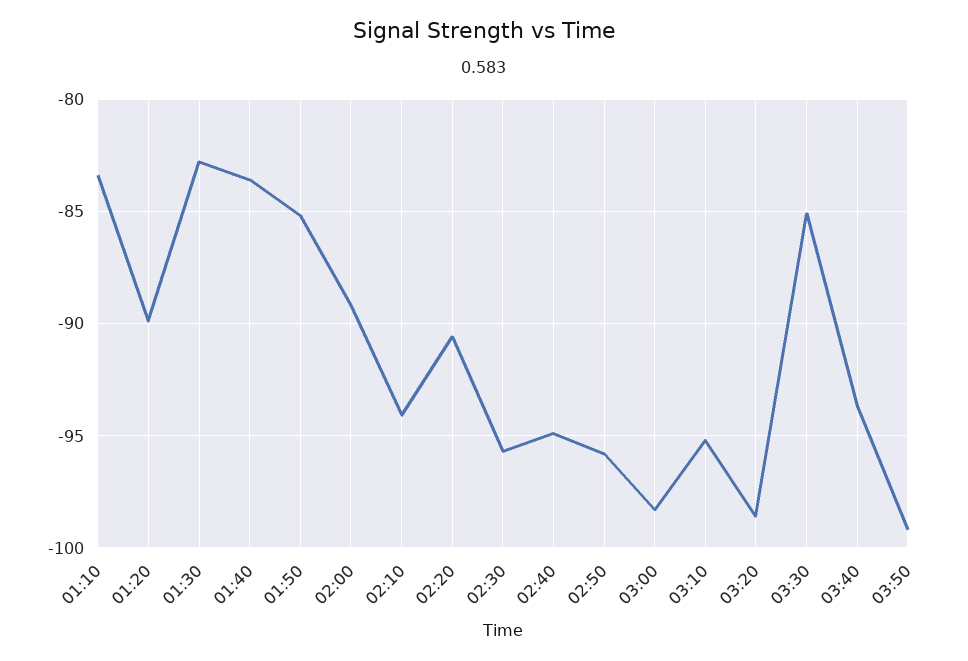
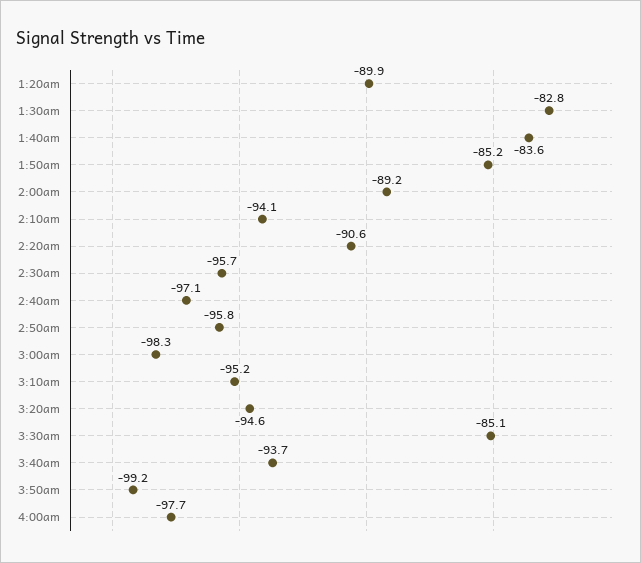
01:10: -83.5 -> none
02:40: -95 -> -97.1
03:20: -98.5 -> -94.6
4:00am: none -> -97.7

